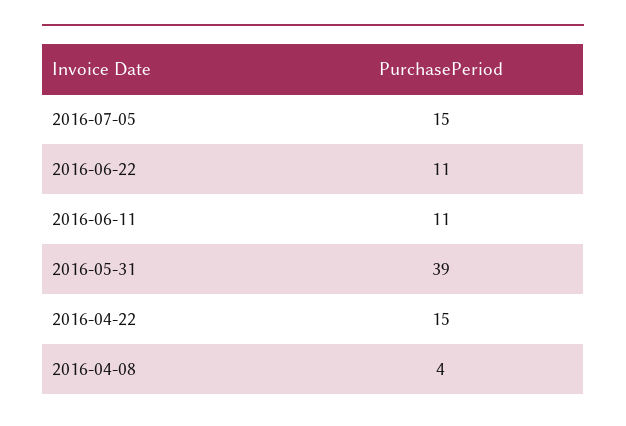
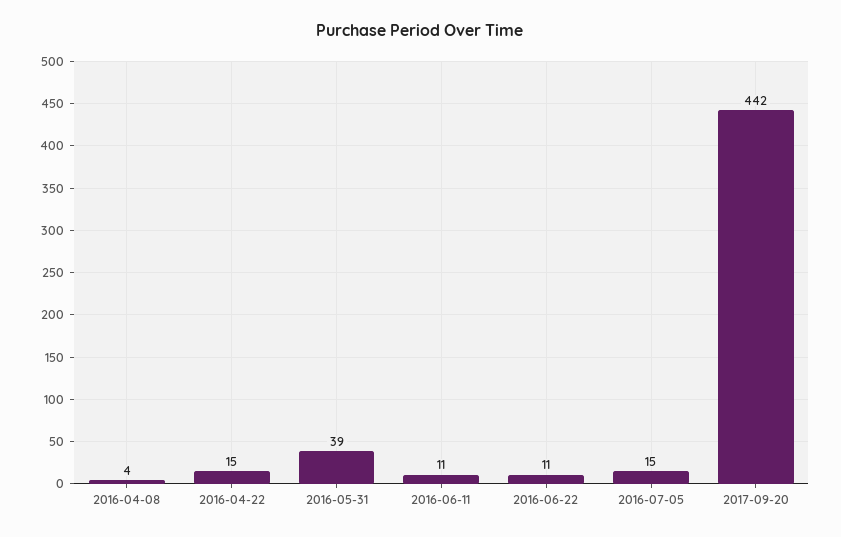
2017-09-20: none -> 442

